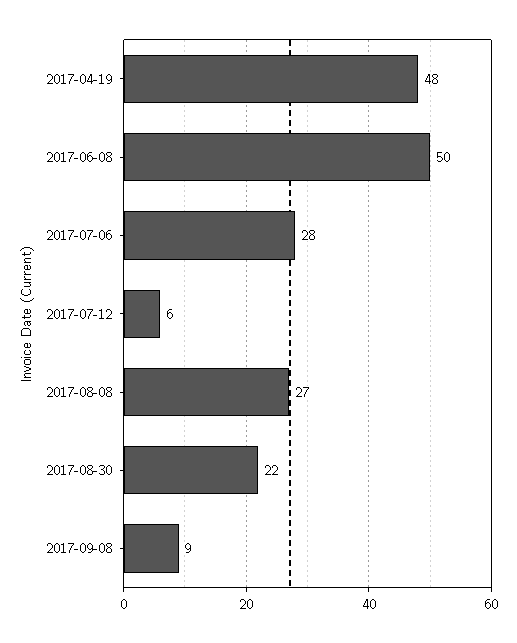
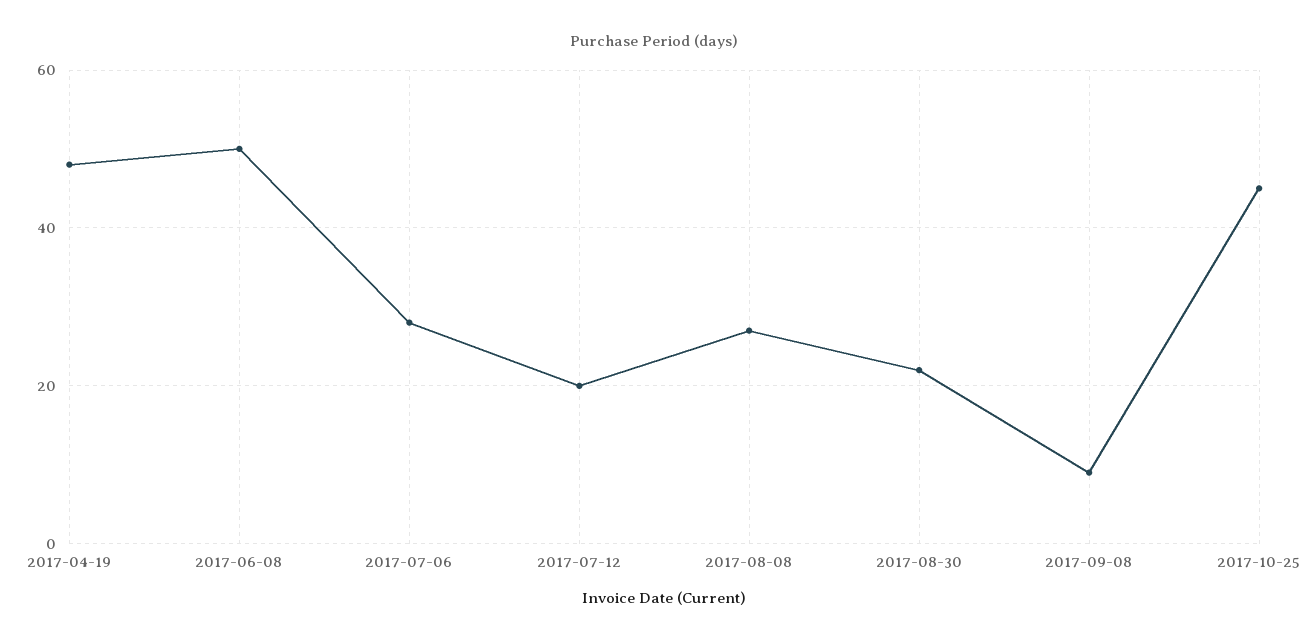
2017-07-12: 6 -> 20
2017-10-25: none -> 45

